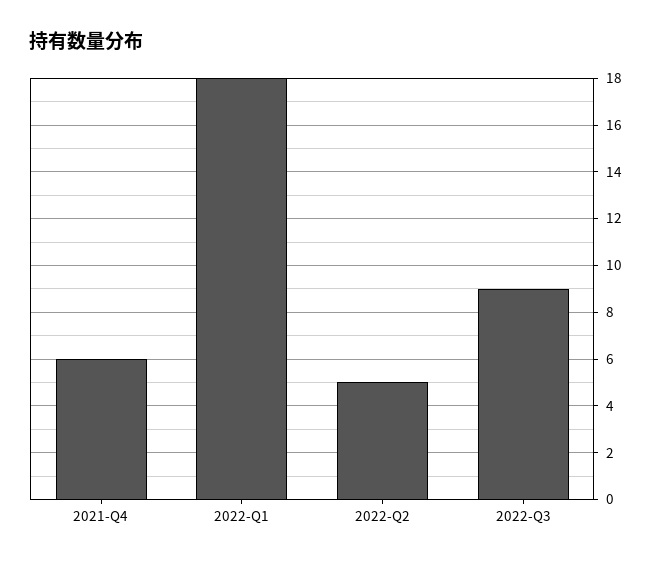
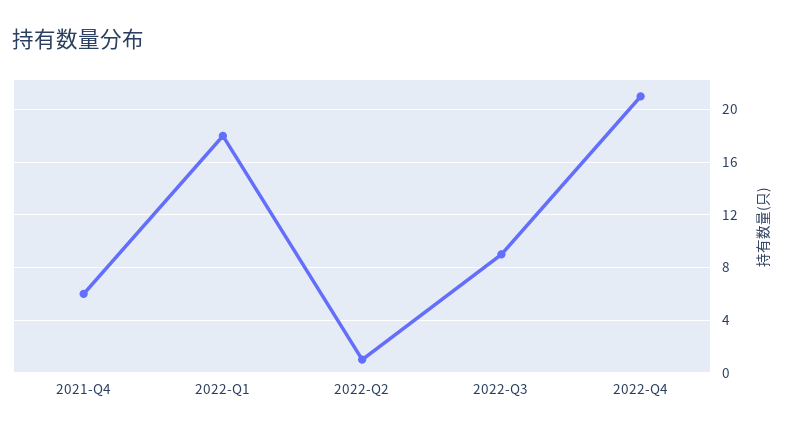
2022-Q2: 5 -> 1
2022-Q4: none -> 21

